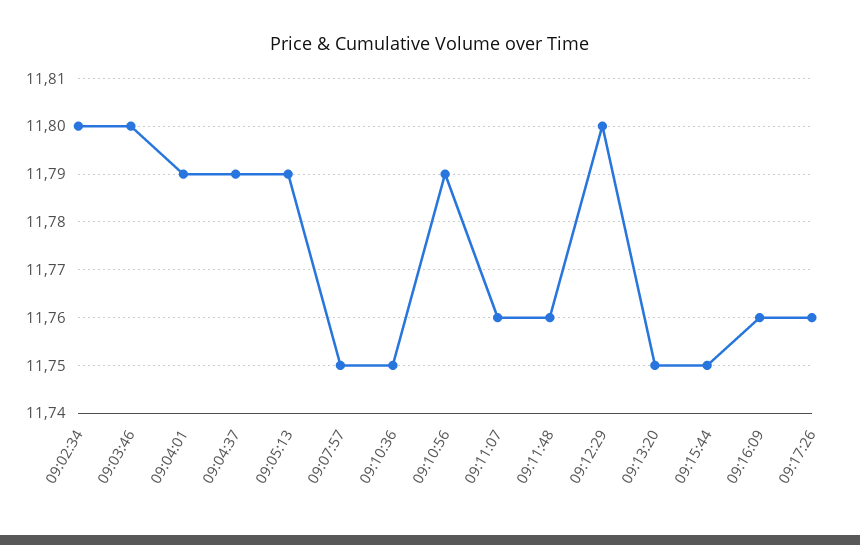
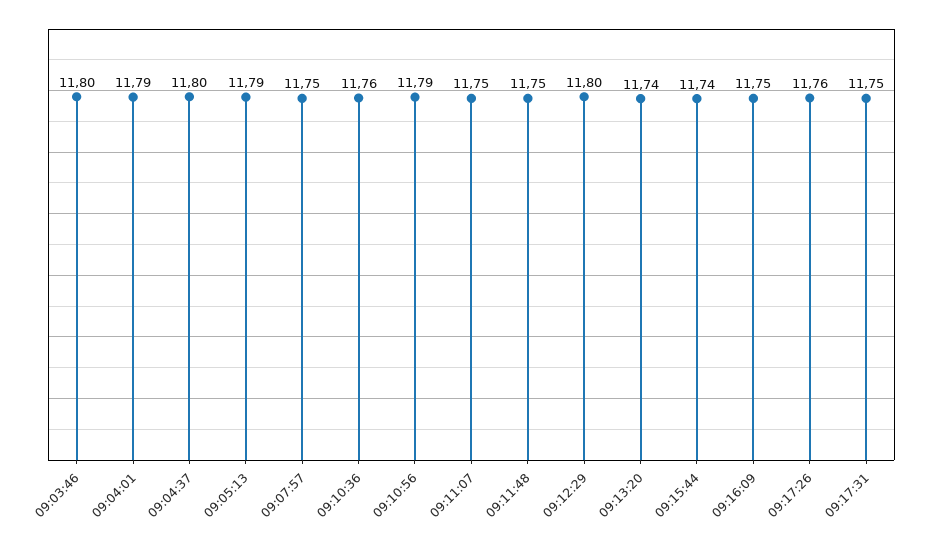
09:02:34: 11.8 -> none
09:04:37: 11.79 -> 11.8
09:10:36: 11.75 -> 11.76
09:11:07: 11.76 -> 11.75
09:11:48: 11.76 -> 11.75
09:13:20: 11.75 -> 11.74
09:15:44: 11.75 -> 11.74
09:16:09: 11.76 -> 11.75
09:17:31: none -> 11.75

